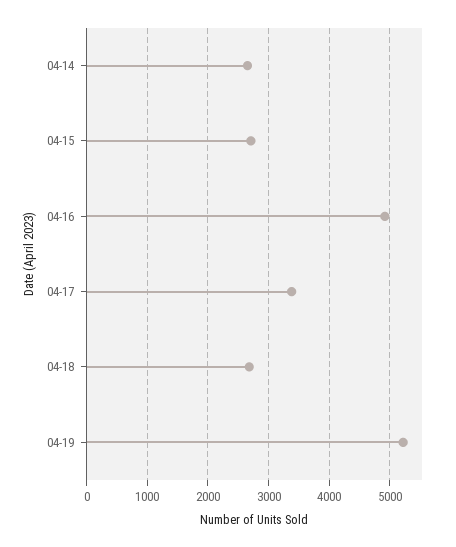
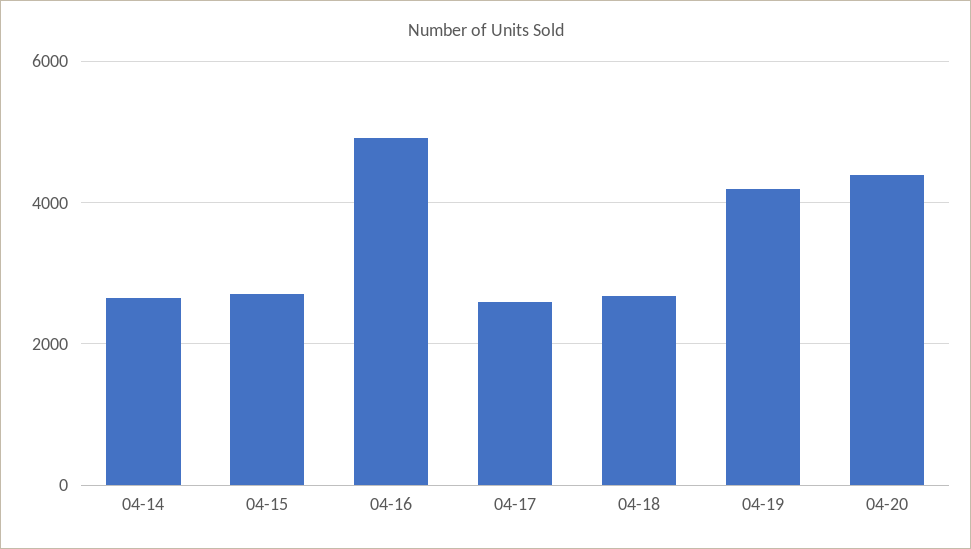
04-17: 3400 -> 2600
04-19: 5200 -> 4200
04-20: none -> 4400

